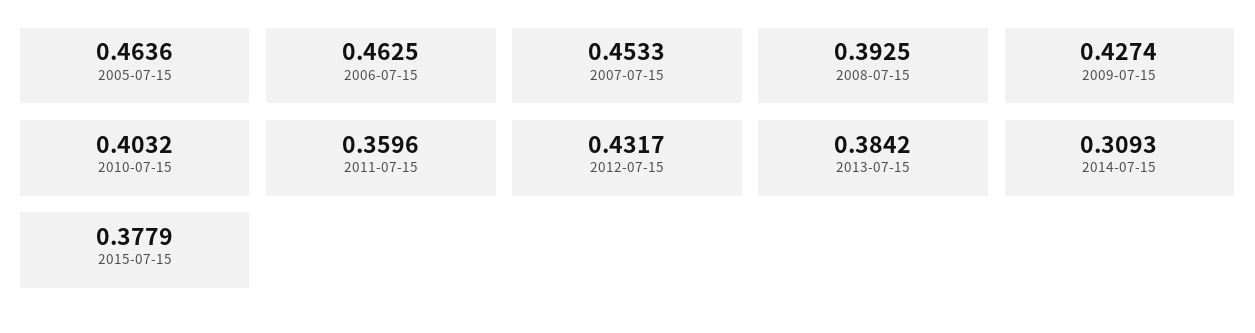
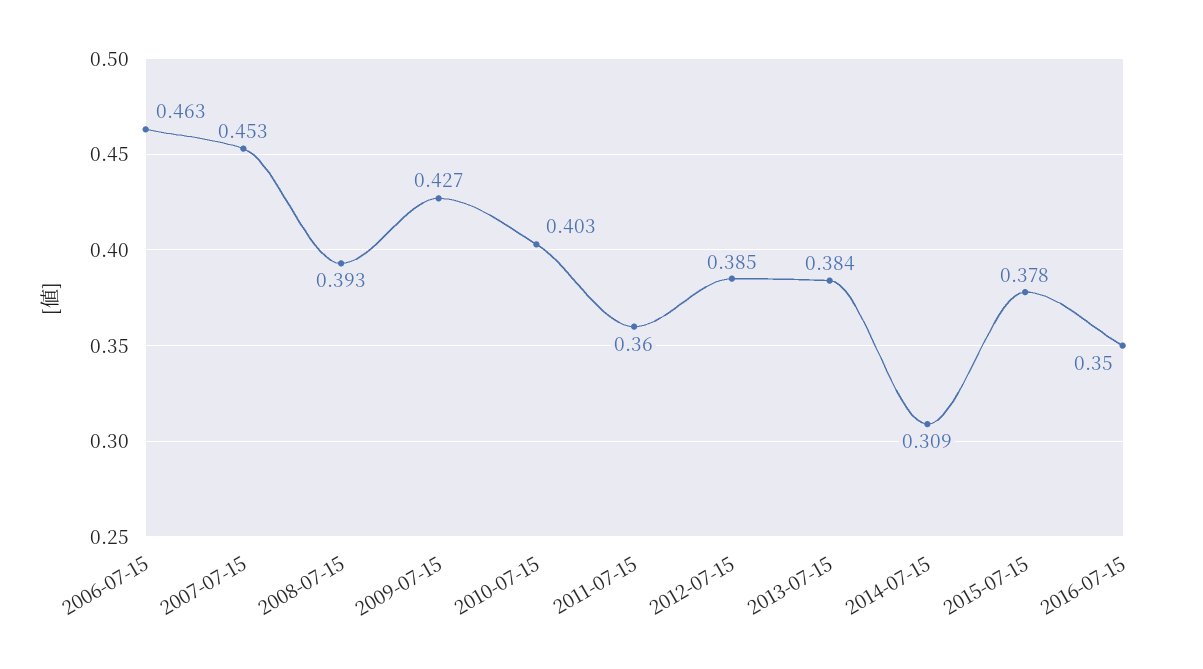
2005-07-15: 0.4636 -> none
2012-07-15: 0.4317 -> 0.385
2016-07-15: none -> 0.35

